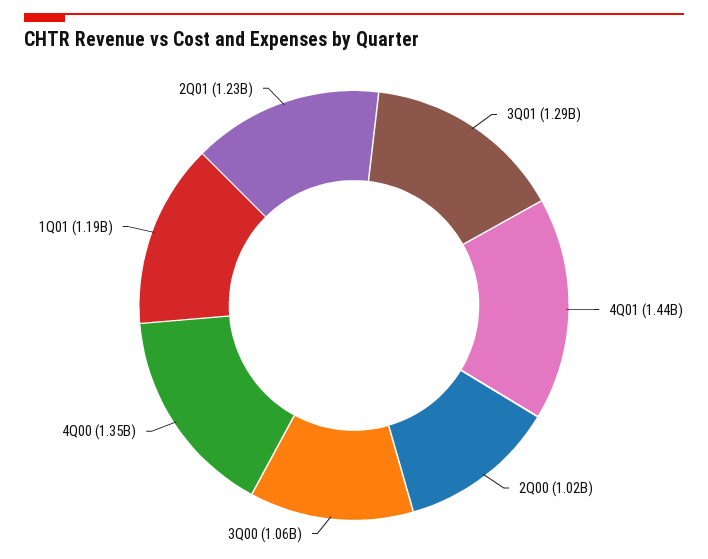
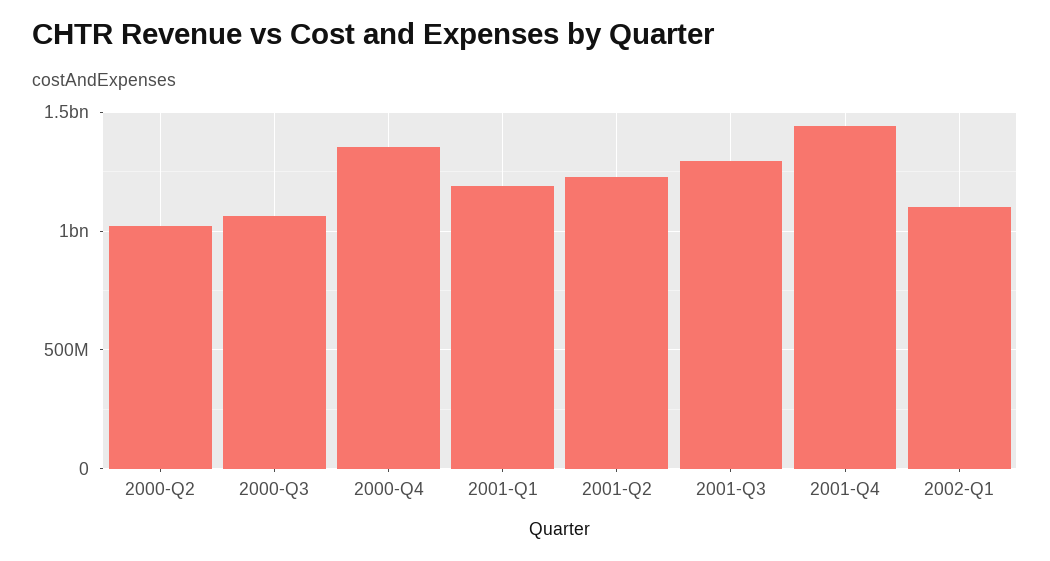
2002-Q1: none -> 1100000000

